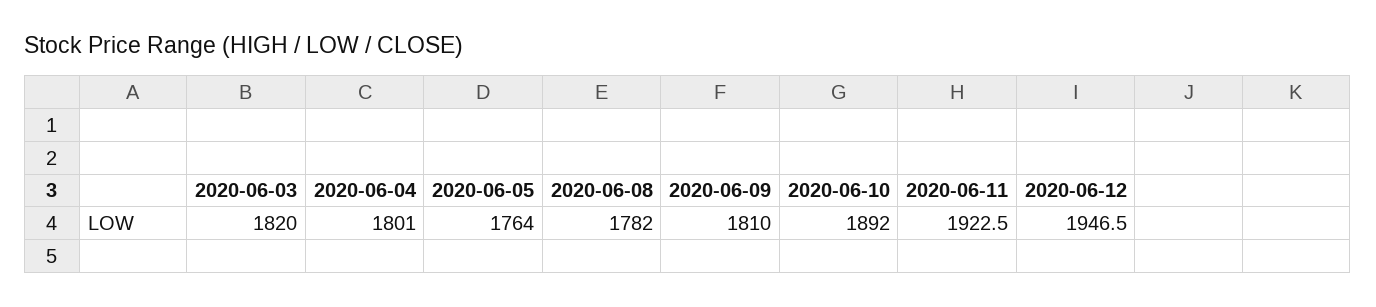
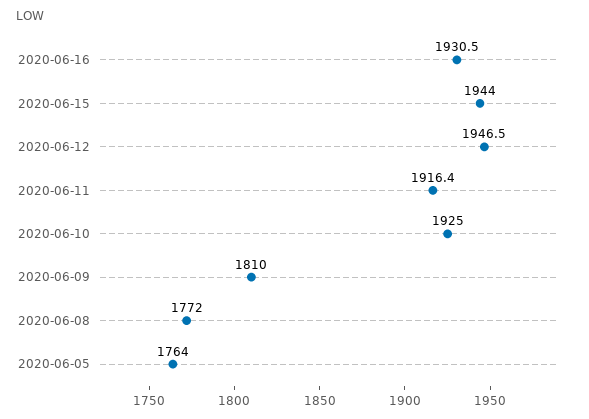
2020-06-03: 1820 -> none
2020-06-04: 1801 -> none
2020-06-08: 1782 -> 1772
2020-06-10: 1892 -> 1925
2020-06-11: 1922.5 -> 1916.4
2020-06-16: none -> 1930.5
2020-06-15: none -> 1944

